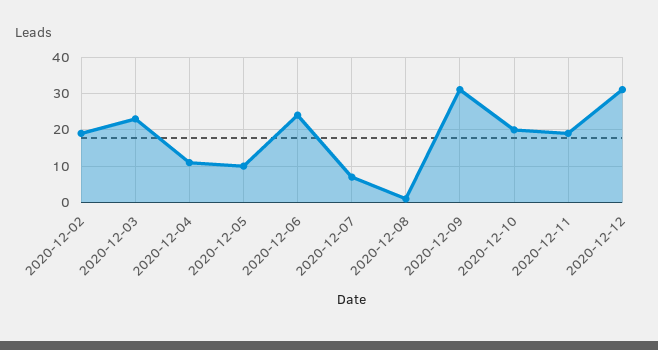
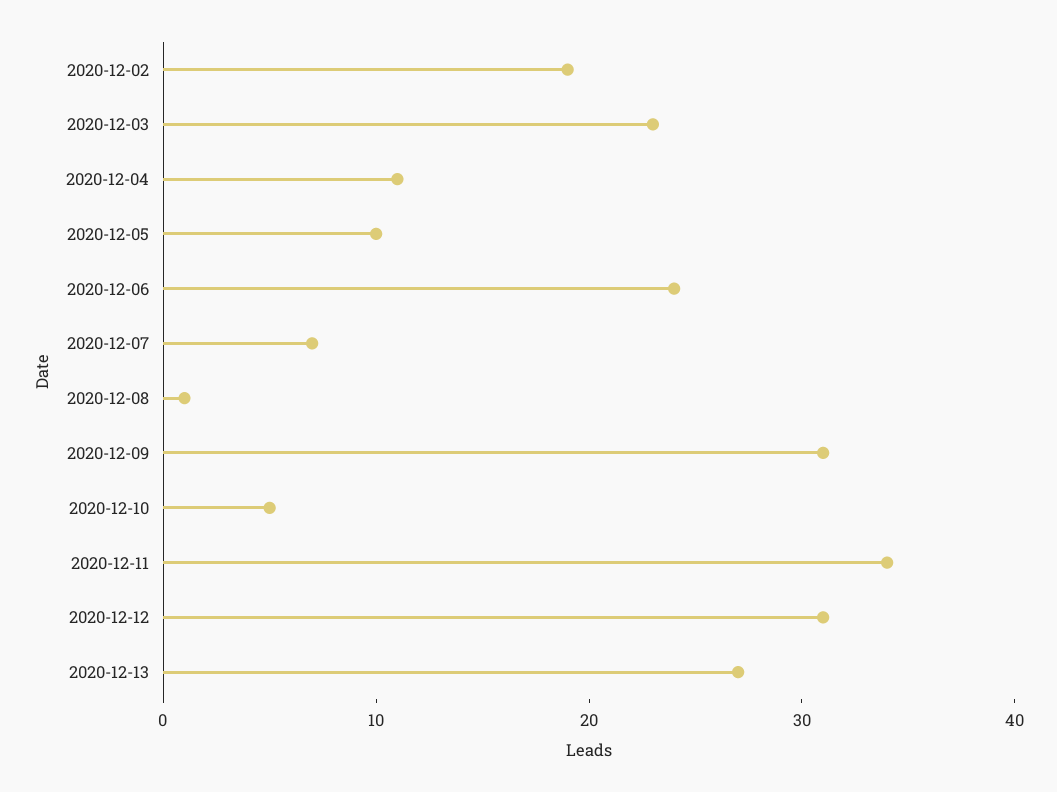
2020-12-10: 20 -> 5
2020-12-11: 20 -> 34
2020-12-13: none -> 27

